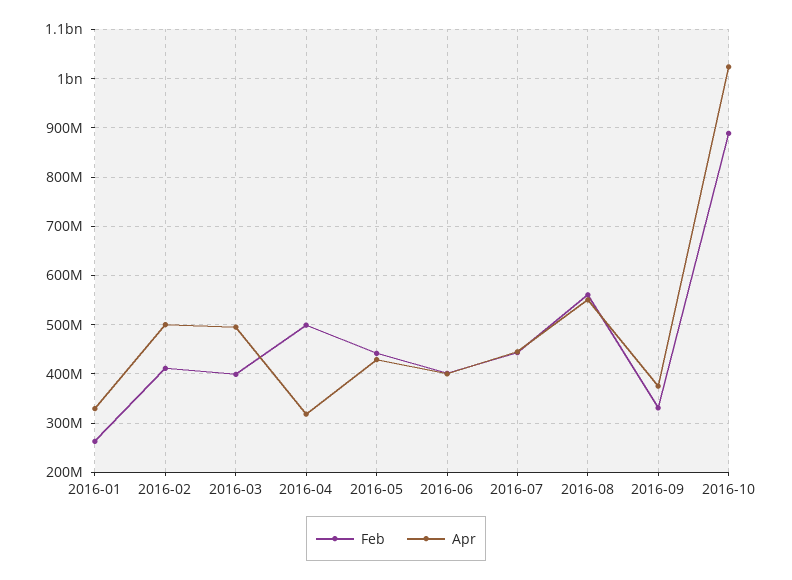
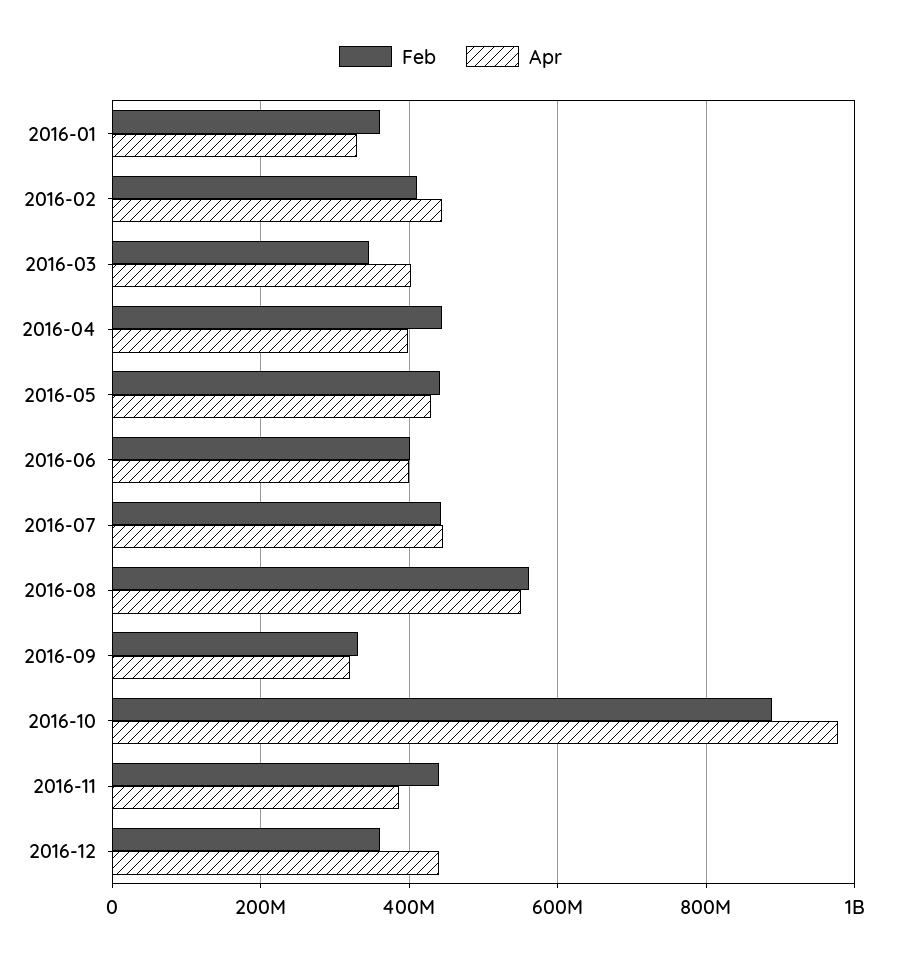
Feb, 2016-01: 260000000 -> 360000000
Apr, 2016-02: 500000000 -> 440000000
Feb, 2016-03: 400000000 -> 340000000
Apr, 2016-03: 500000000 -> 400000000
Feb, 2016-04: 500000000 -> 440000000
Apr, 2016-04: 320000000 -> 400000000
Apr, 2016-09: 380000000 -> 320000000
Apr, 2016-10: 1020000000 -> 980000000
Feb, 2016-11: none -> 440000000
Apr, 2016-11: none -> 380000000
Feb, 2016-12: none -> 360000000
Apr, 2016-12: none -> 440000000

